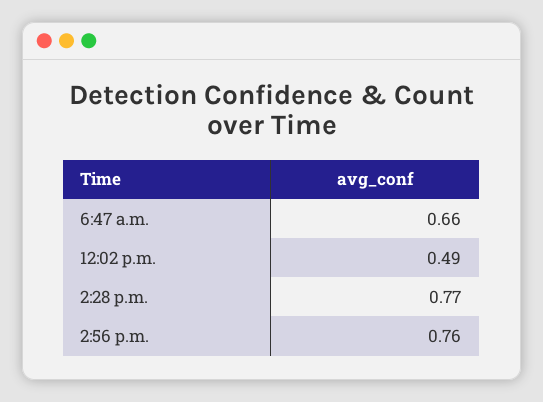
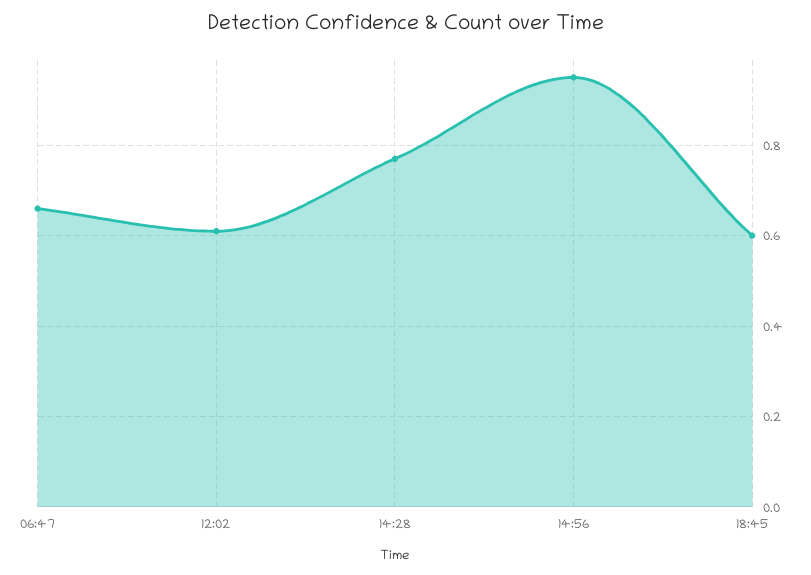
12:02 p.m.: 0.49 -> 0.6
2:56 p.m.: 0.76 -> 0.95
18:45: none -> 0.6

